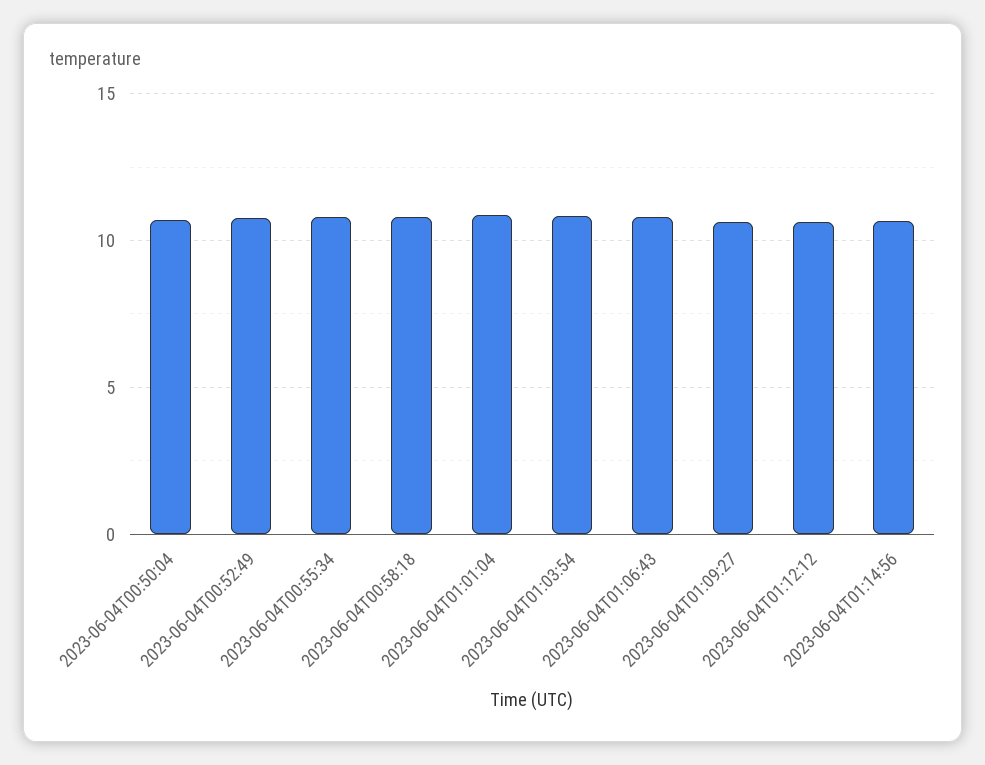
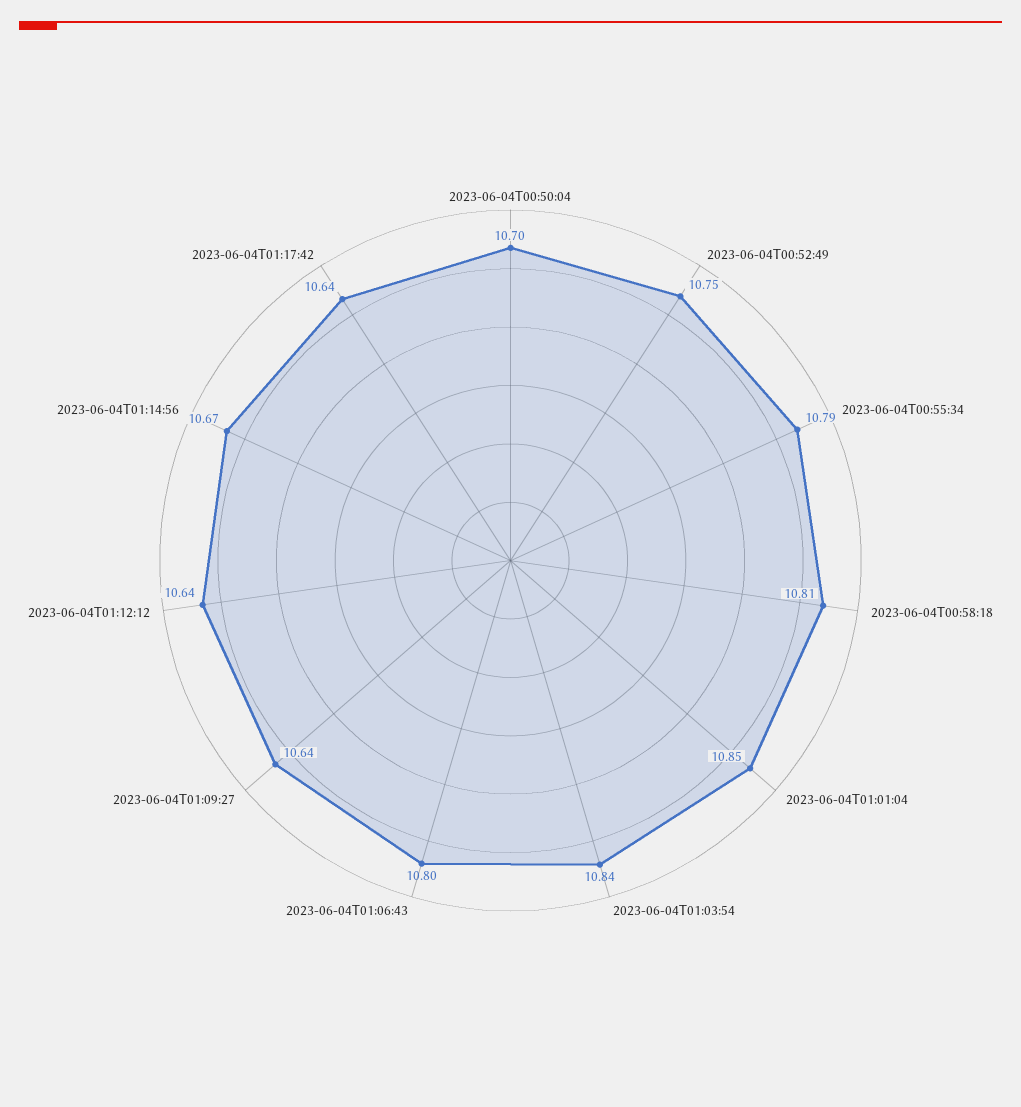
2023-06-04T01:17:42: none -> 10.64

